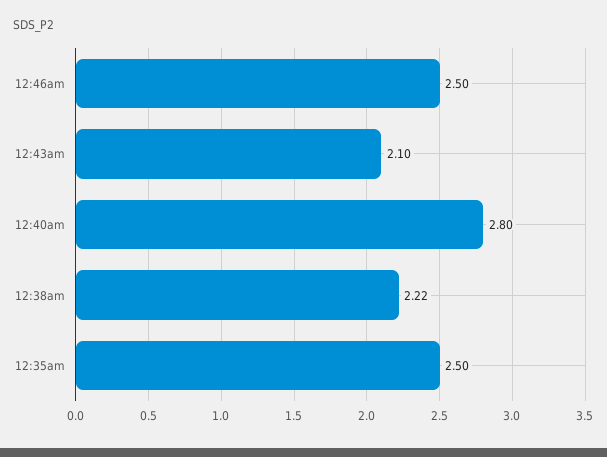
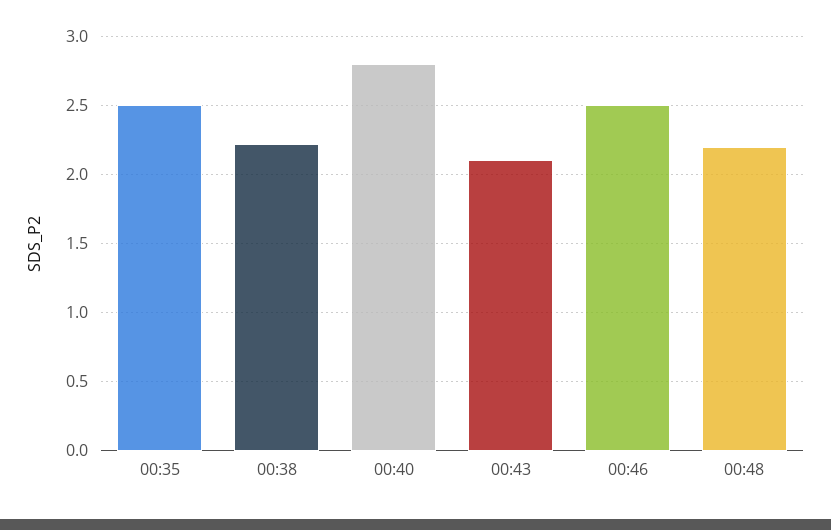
00:48: none -> 2.2

